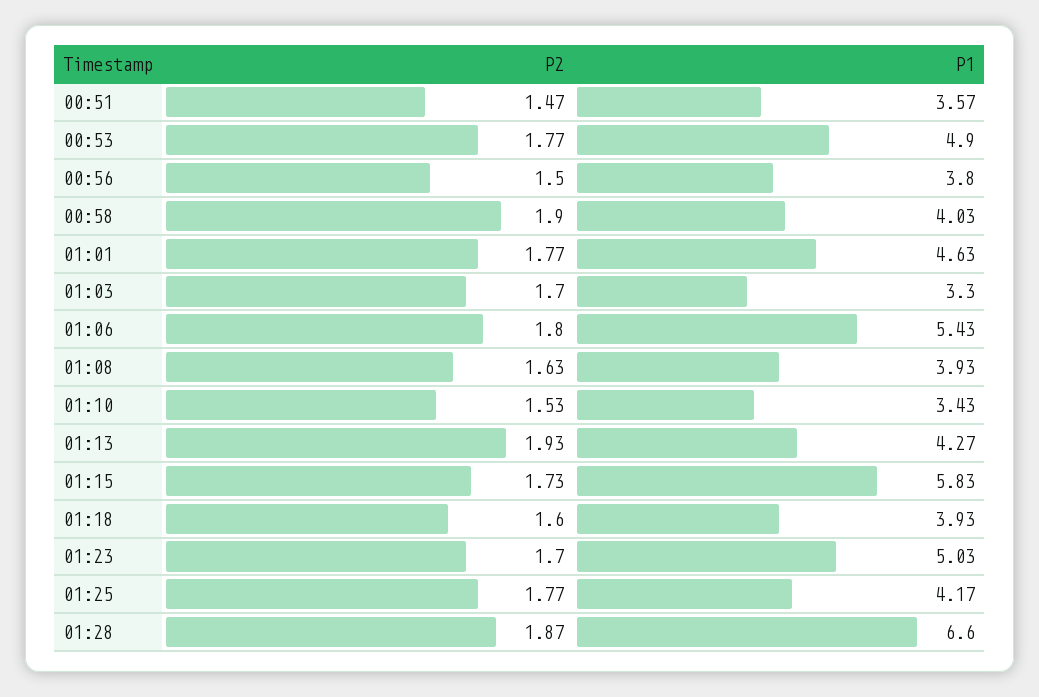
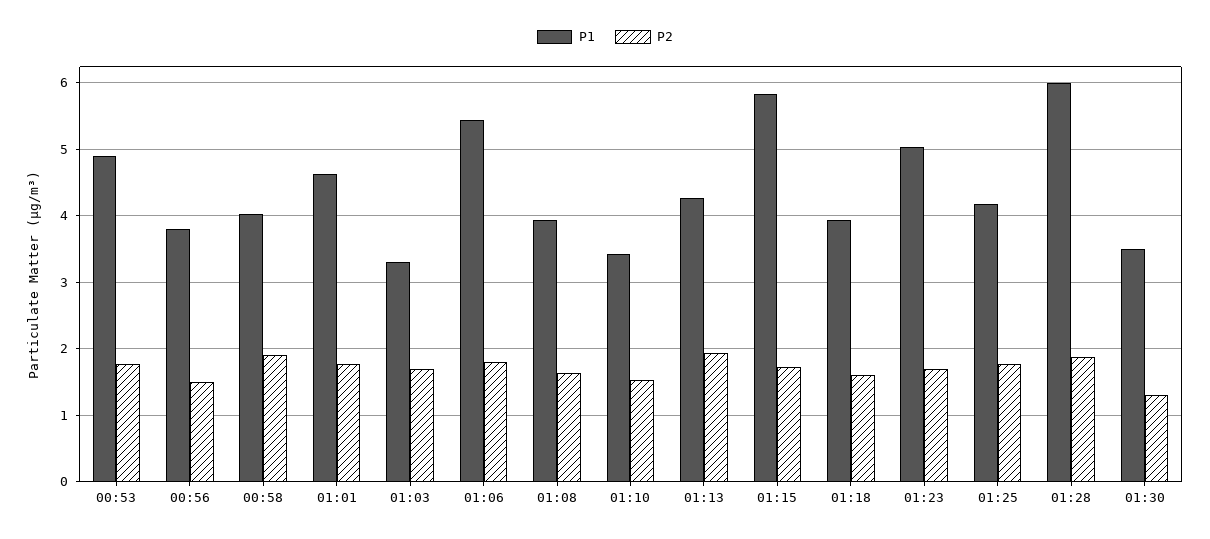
P2, 00:51: 1.47 -> none
P1, 00:51: 3.57 -> none
P1, 01:28: 6.6 -> 6
P1, 01:30: none -> 3.5
P2, 01:30: none -> 1.3

